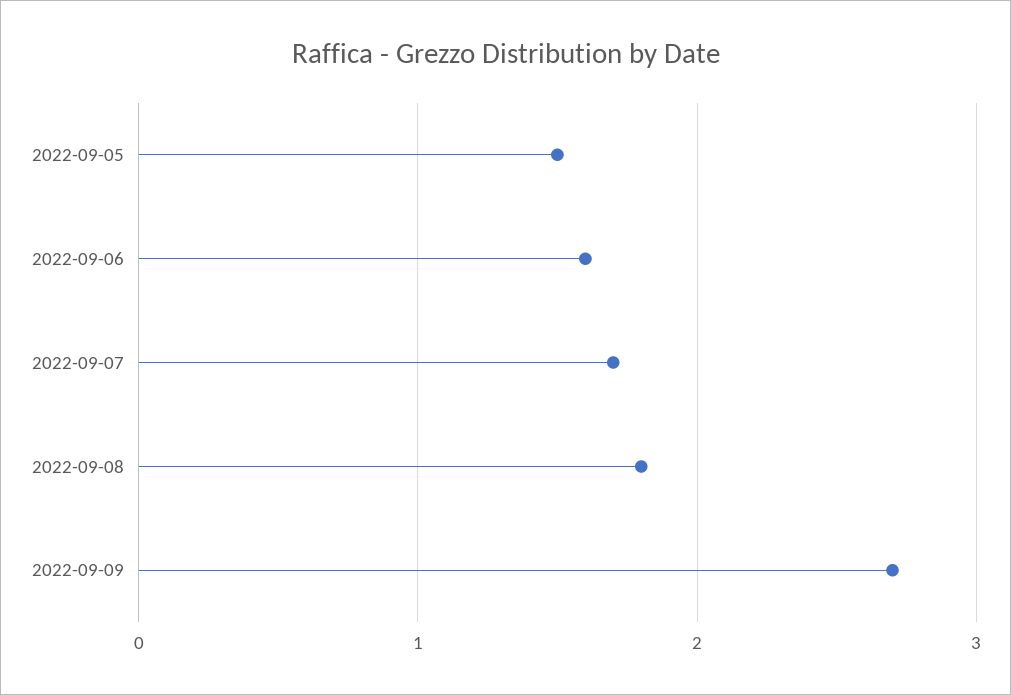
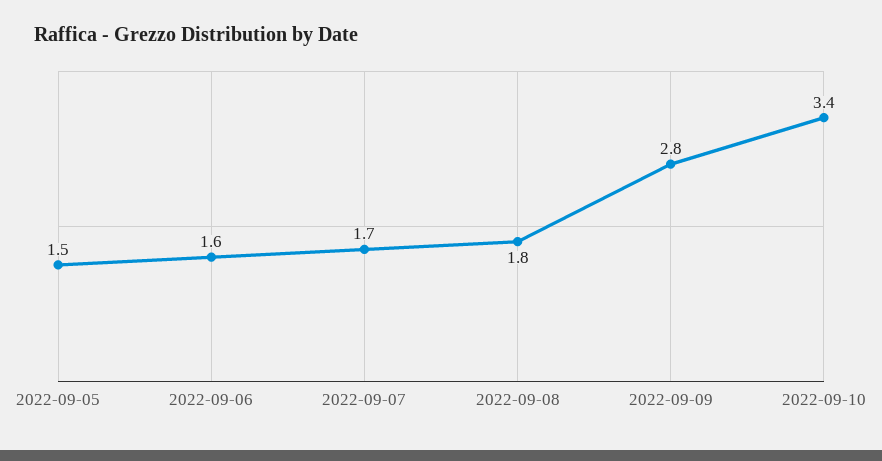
2022-09-09: 2.7 -> 2.8
2022-09-10: none -> 3.4

